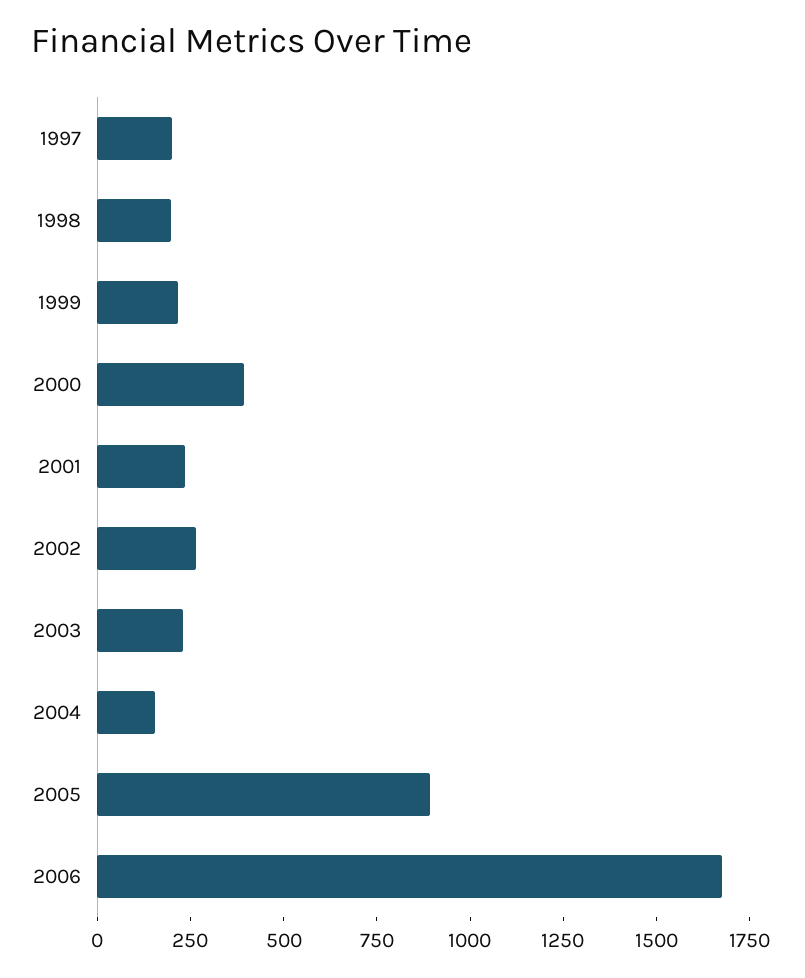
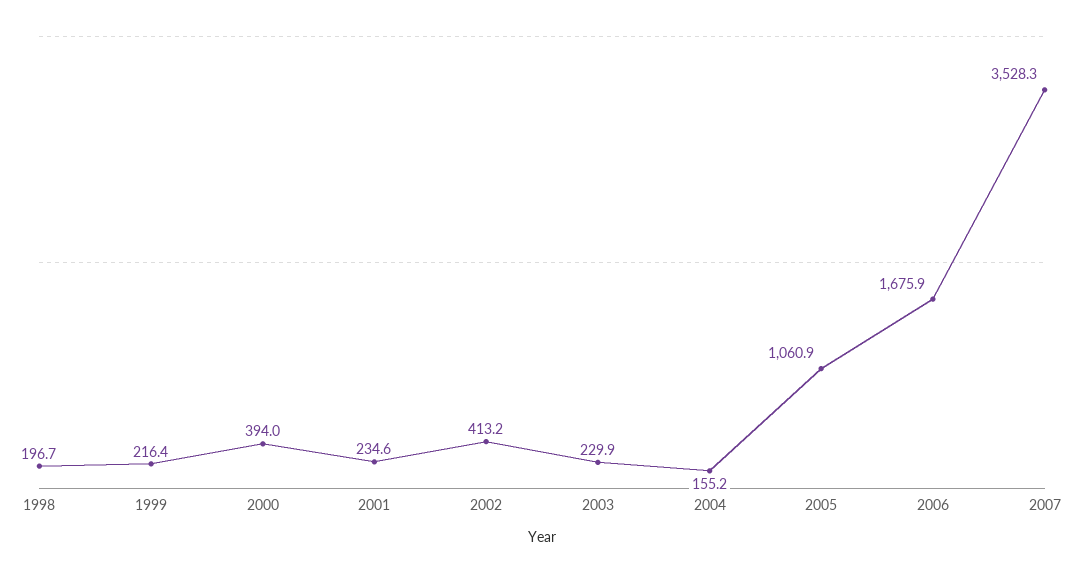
1997: 200 -> none
2002: 250 -> 413.2
2005: 900 -> 1060.9
2007: none -> 3528.3

